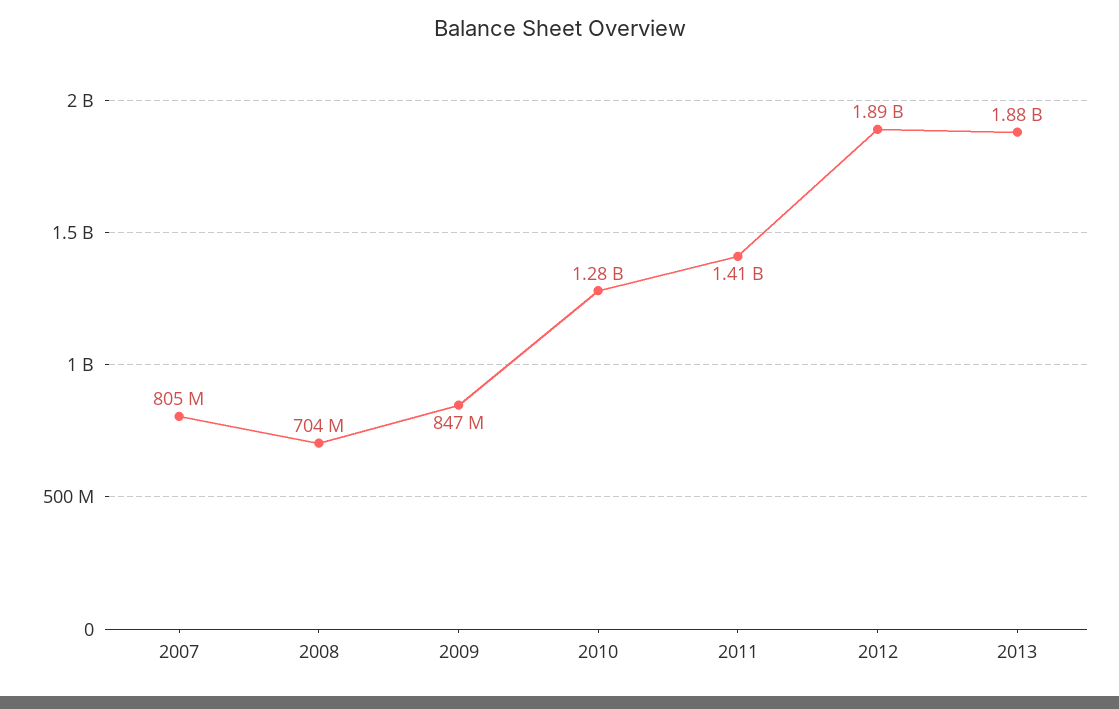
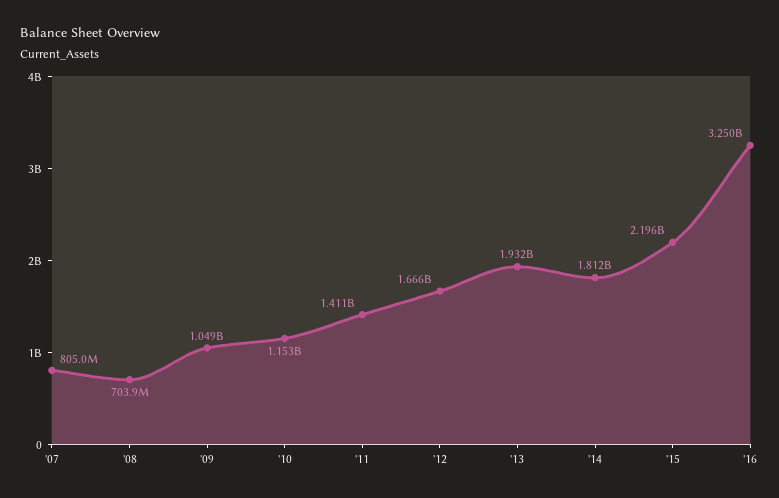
2009: 847000000 -> 1049000000
2010: 1280000000 -> 1153000000
2012: 1890000000 -> 1666000000
2013: 1880000000 -> 1932000000
'14: none -> 1812000000
'15: none -> 2196000000
'16: none -> 3250000000

